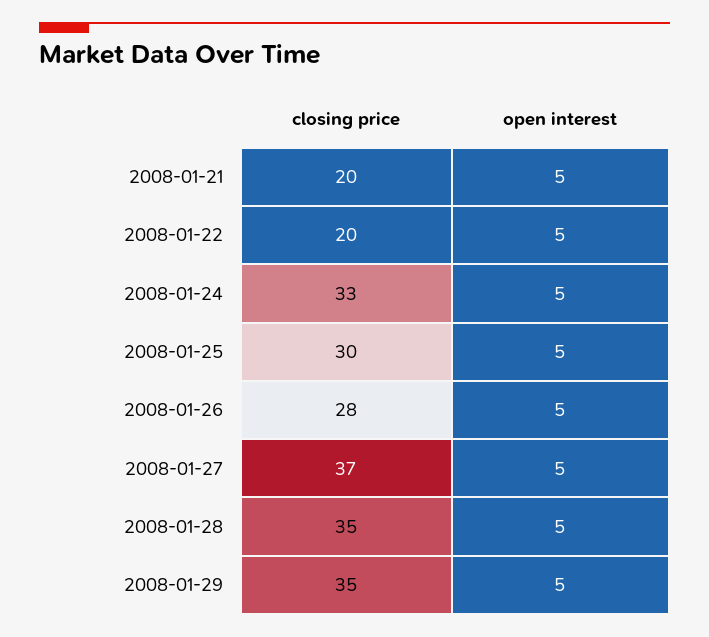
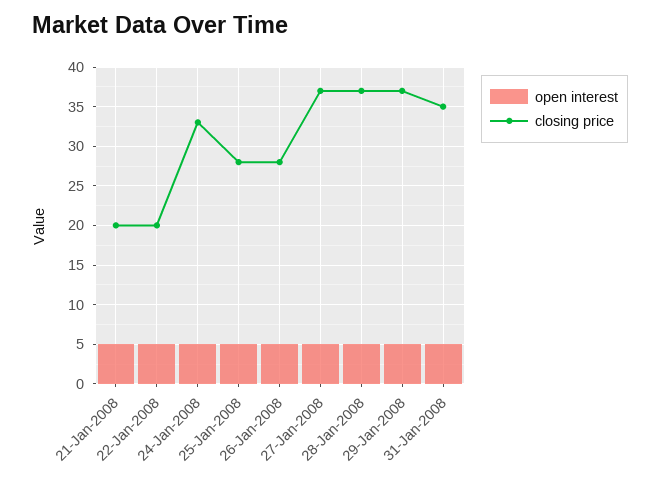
closing price, 2008-01-25: 30 -> 28
closing price, 2008-01-28: 35 -> 37
closing price, 2008-01-29: 35 -> 37
open interest, 31-Jan-2008: none -> 5
closing price, 31-Jan-2008: none -> 35

